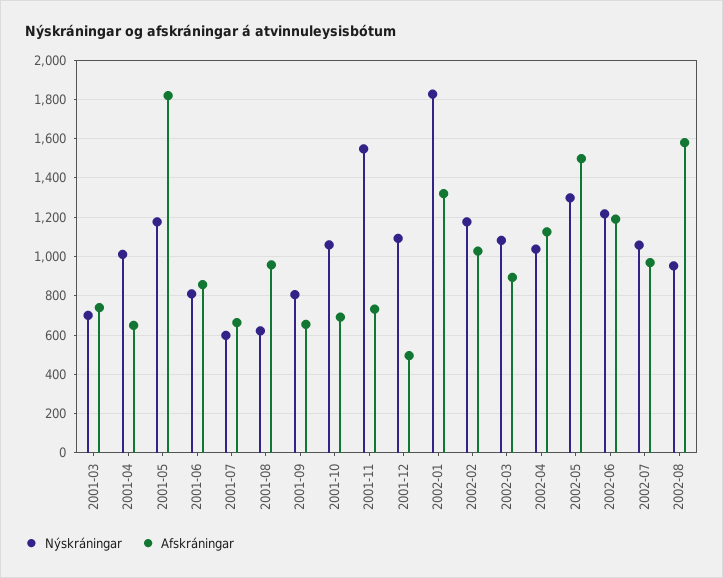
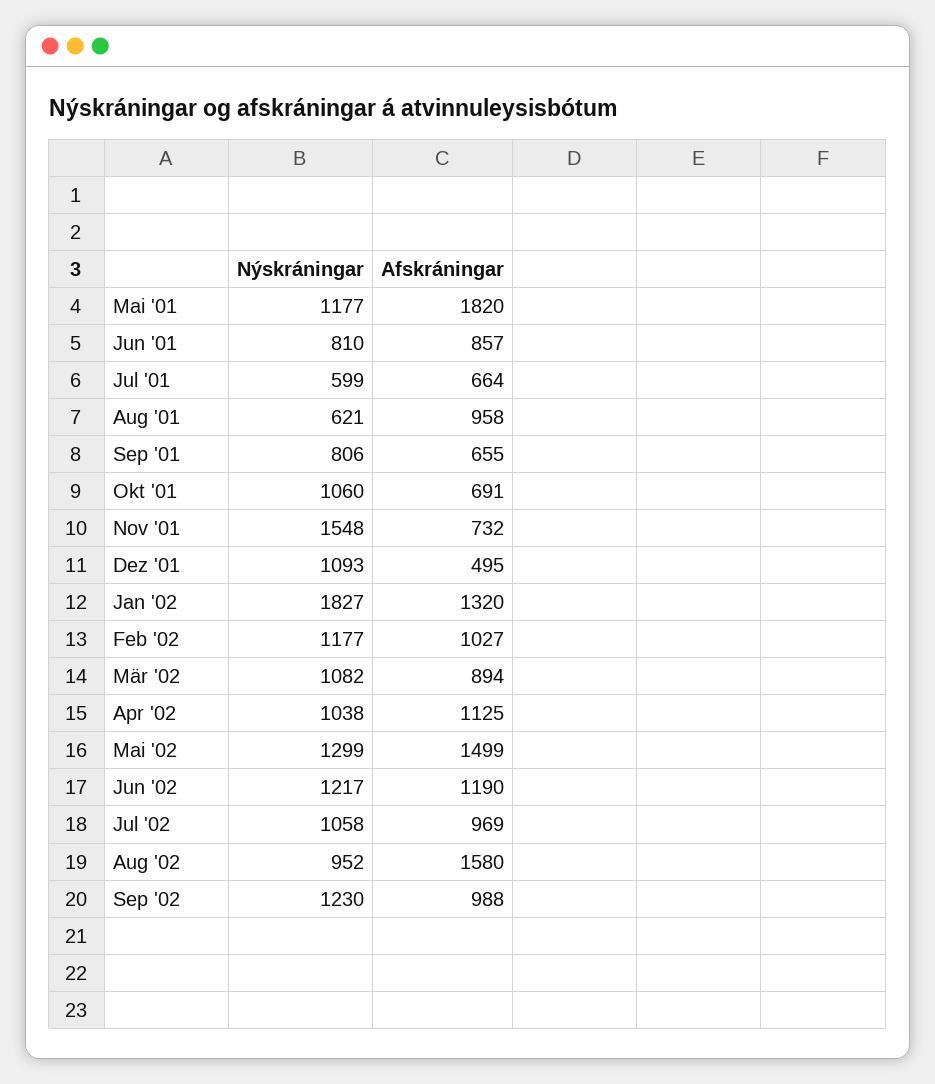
Nýskráningar, 2001-03: 700 -> none
Afskráningar, 2001-03: 750 -> none
Nýskráningar, 2001-04: 1000 -> none
Afskráningar, 2001-04: 650 -> none
Nýskráningar, Sep '02: none -> 1230
Afskráningar, Sep '02: none -> 988

